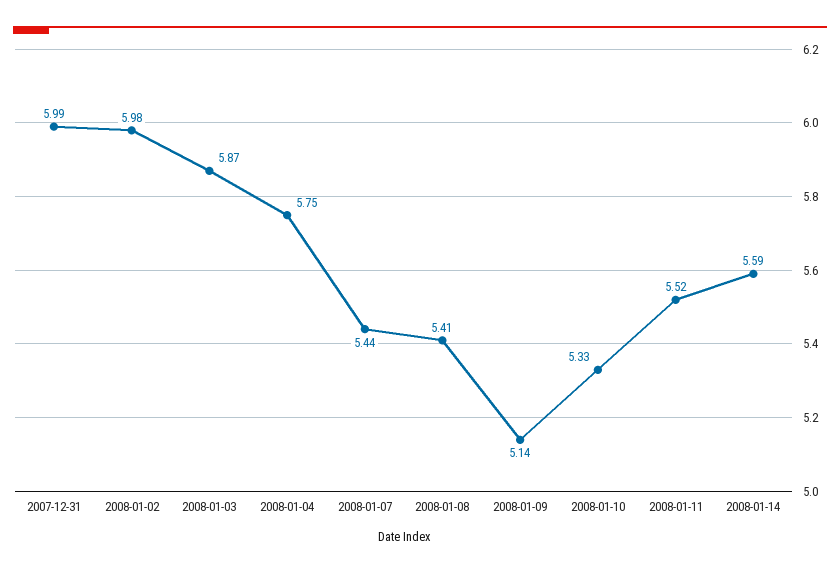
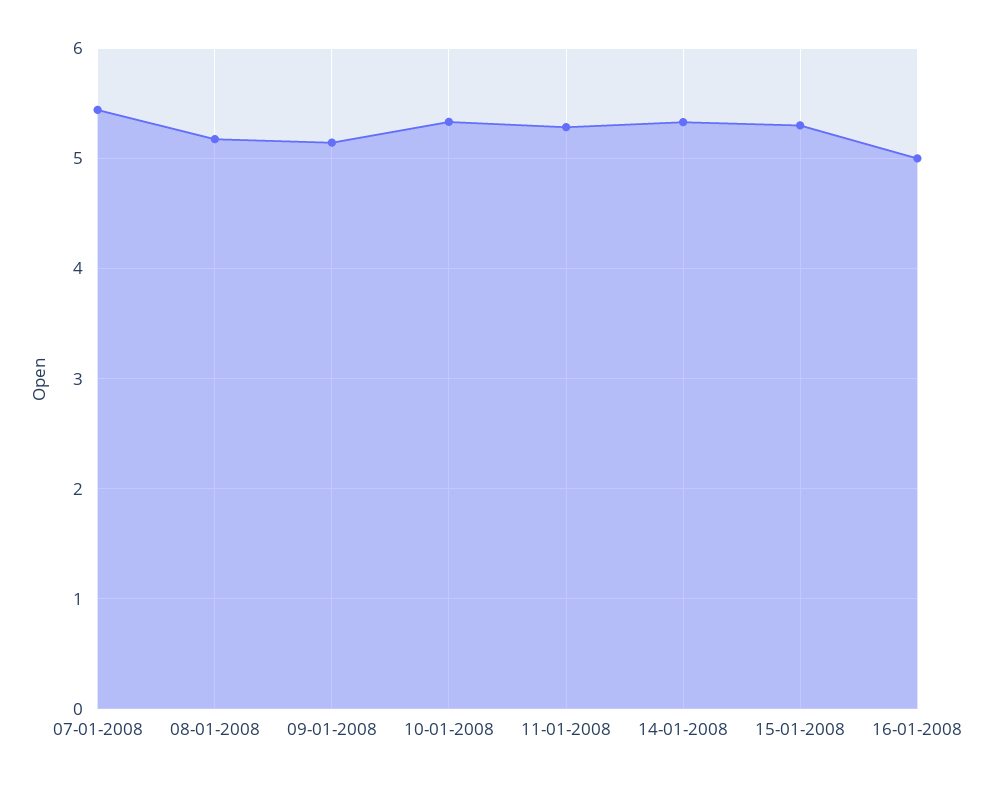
2007-12-31: 5.99 -> none
2008-01-02: 5.98 -> none
2008-01-03: 5.87 -> none
2008-01-04: 5.75 -> none
2008-01-08: 5.41 -> 5.2
2008-01-11: 5.52 -> 5.3
2008-01-14: 5.59 -> 5.3
15-01-2008: none -> 5.3
16-01-2008: none -> 5

